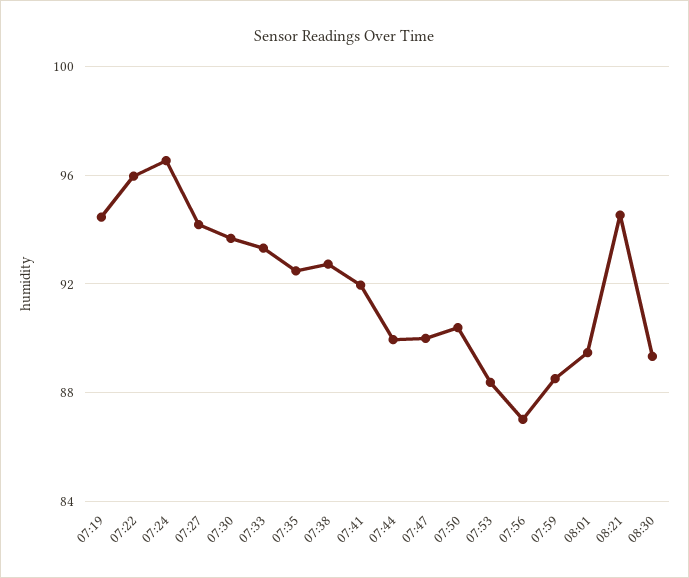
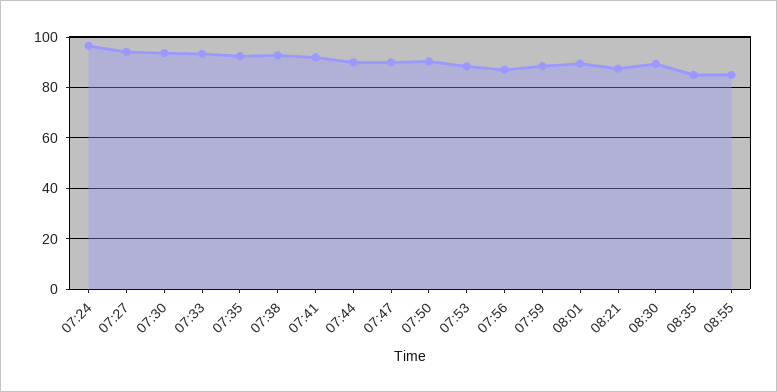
07:19: 94.5 -> none
07:22: 96 -> none
08:21: 94.5 -> 87.5
08:35: none -> 85
08:55: none -> 85

